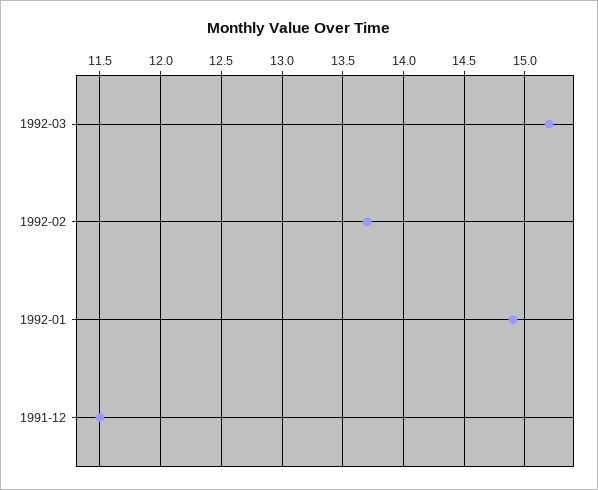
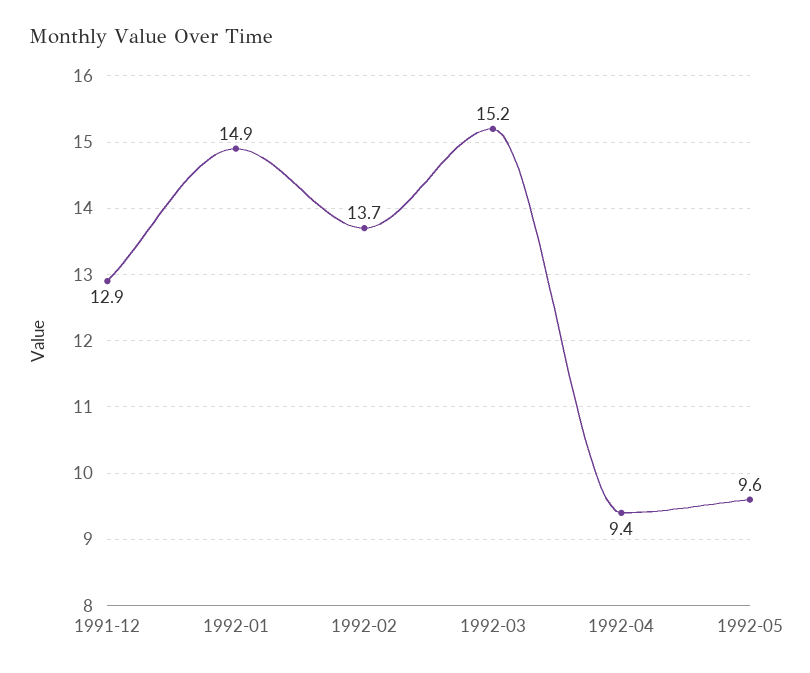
1991-12: 11.5 -> 12.9
1992-04: none -> 9.4
1992-05: none -> 9.6

